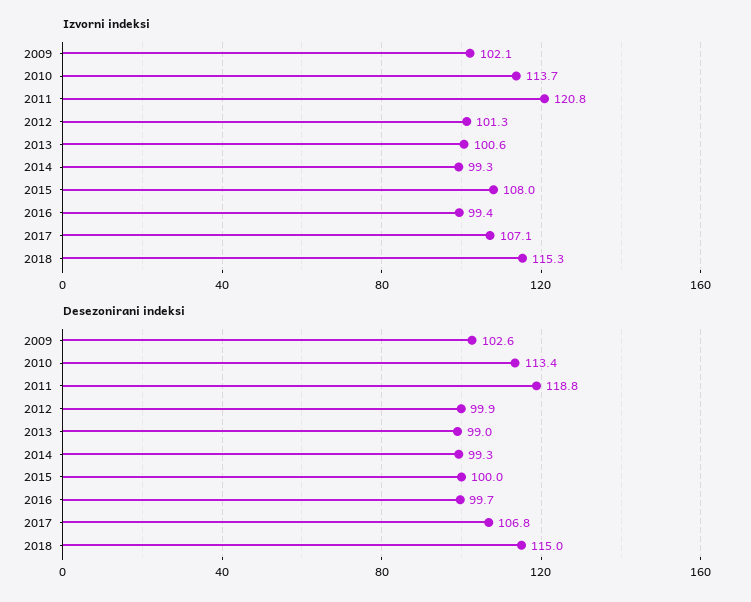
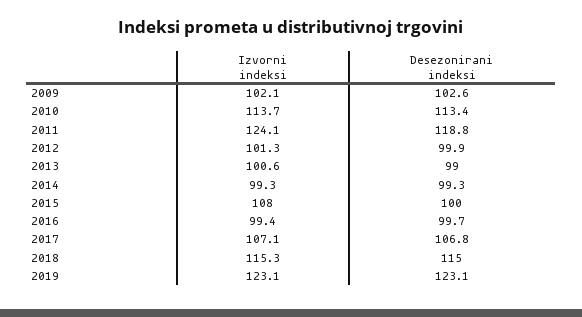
Izvorni indeksi, 2011: 120.8 -> 124.1
Izvorni indeksi, 2019: none -> 123.1
Desezonirani indeksi, 2019: none -> 123.1

